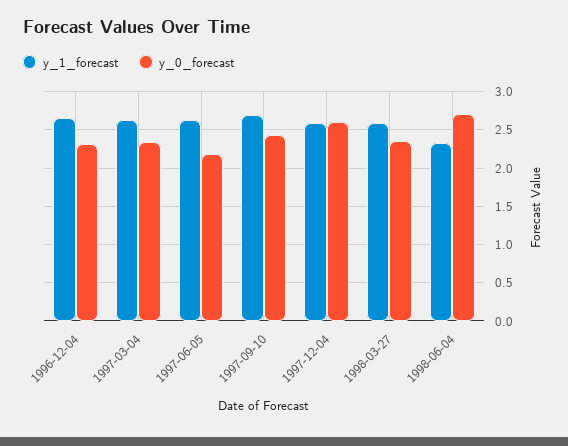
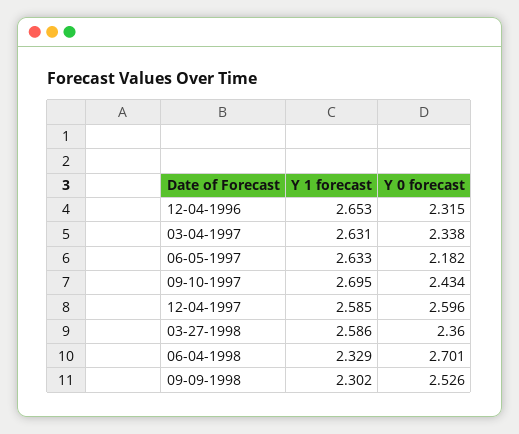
y_1_forecast, 09-09-1998: none -> 2.302
y_0_forecast, 09-09-1998: none -> 2.526

